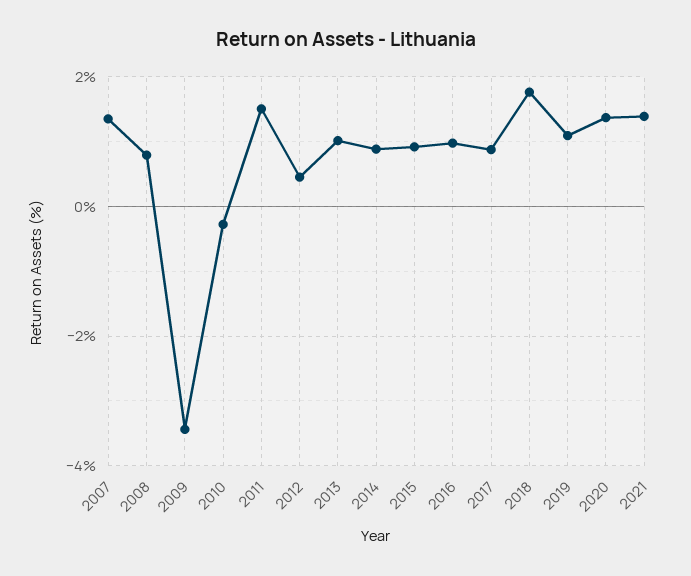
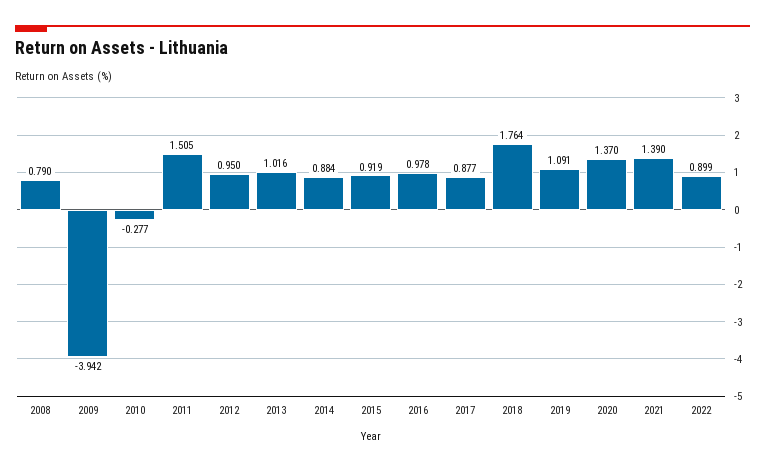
2007: 1.4 -> none
2009: -3.4 -> -3.942
2012: 0.4 -> 0.95
2022: none -> 0.899

